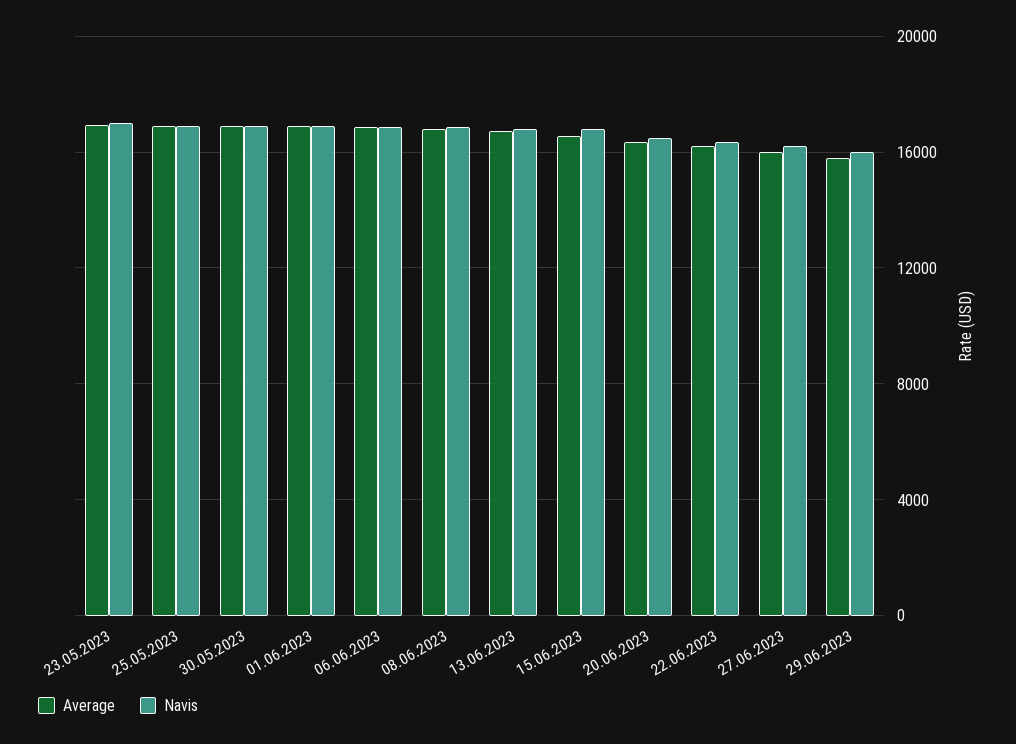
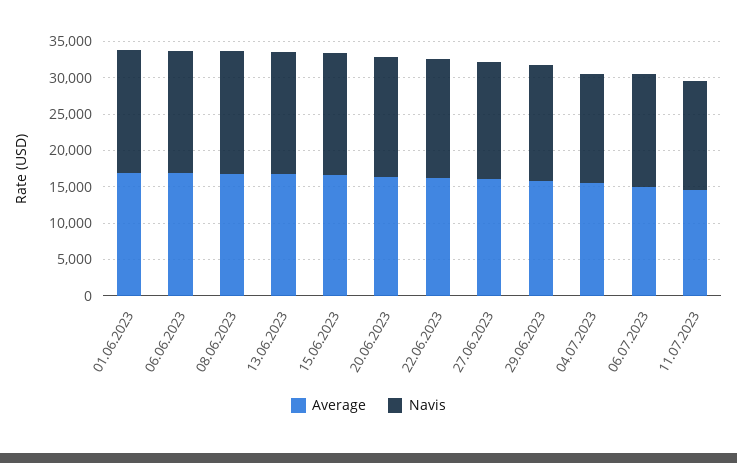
Average, 23.05.2023: 17000 -> none
Navis, 23.05.2023: 17000 -> none
Average, 25.05.2023: 17000 -> none
Navis, 25.05.2023: 17000 -> none
Average, 30.05.2023: 17000 -> none
Navis, 30.05.2023: 17000 -> none
Average, 04.07.2023: none -> 15000
Navis, 04.07.2023: none -> 15000
Average, 06.07.2023: none -> 15000
Navis, 06.07.2023: none -> 15000
Average, 11.07.2023: none -> 15000
Navis, 11.07.2023: none -> 15000

